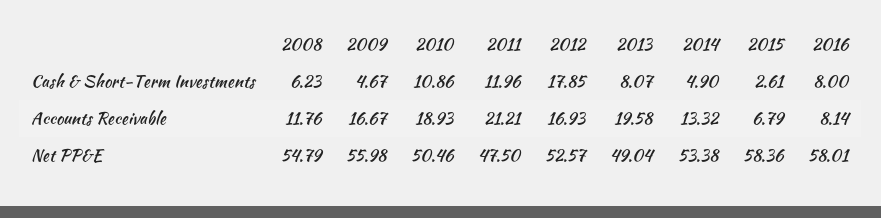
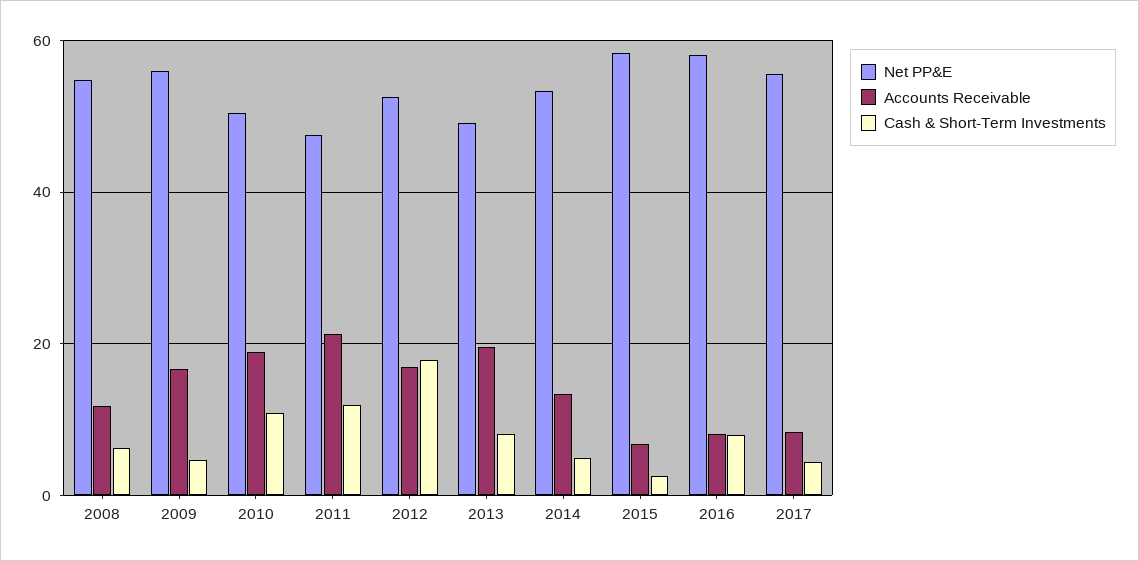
Net PP&E, 2017: none -> 56
Accounts Receivable, 2017: none -> 8
Cash & Short-Term Investments, 2017: none -> 4

